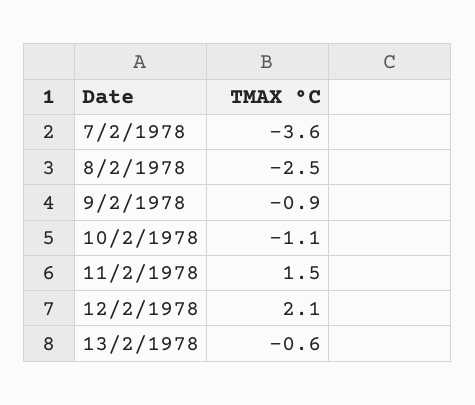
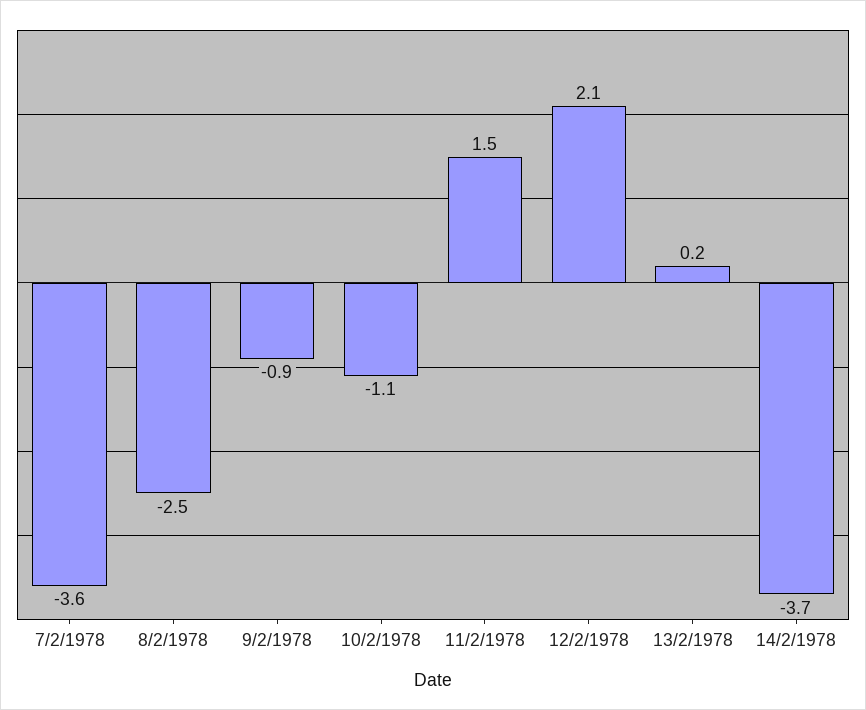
13/2/1978: -0.6 -> 0.2
14/2/1978: none -> -3.7

